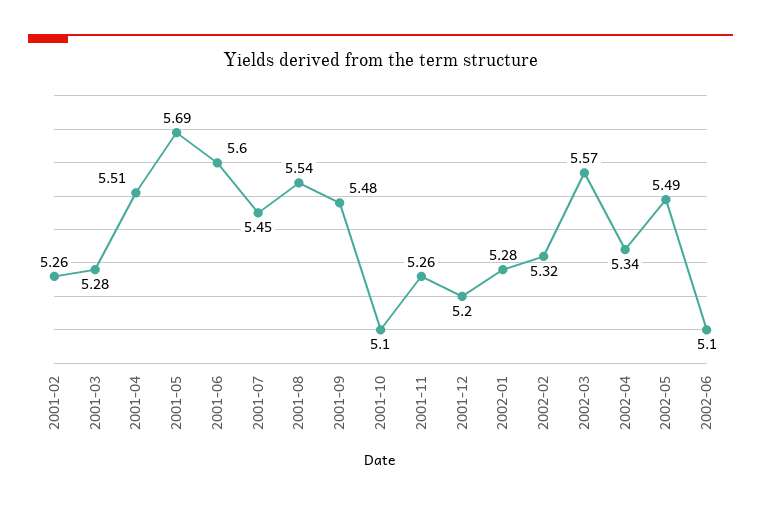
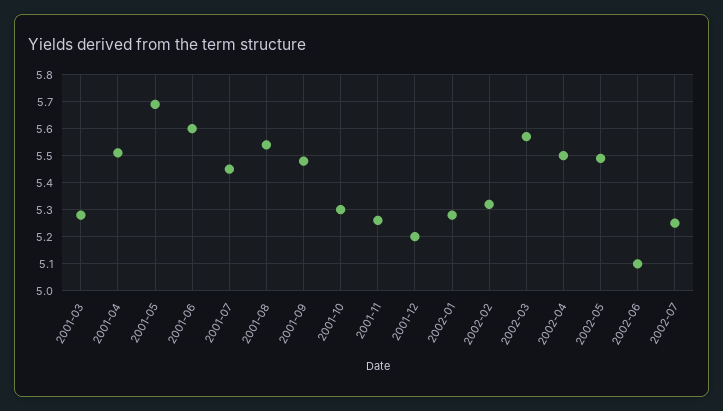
2001-02: 5.26 -> none
2001-10: 5.1 -> 5.3
2002-04: 5.34 -> 5.5
2002-07: none -> 5.25

